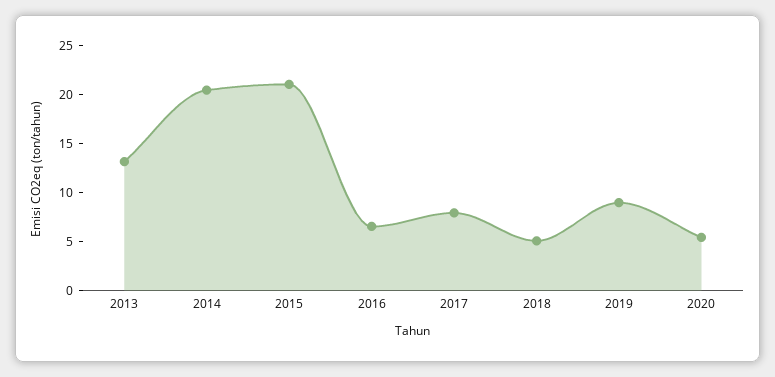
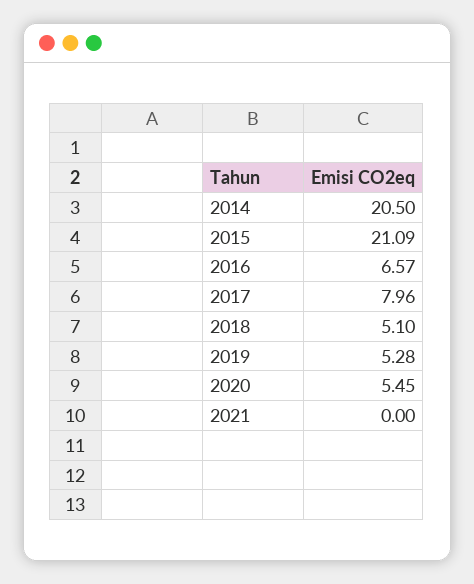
2013: 13 -> none
2019: 9 -> 5.28
2021: none -> 0

